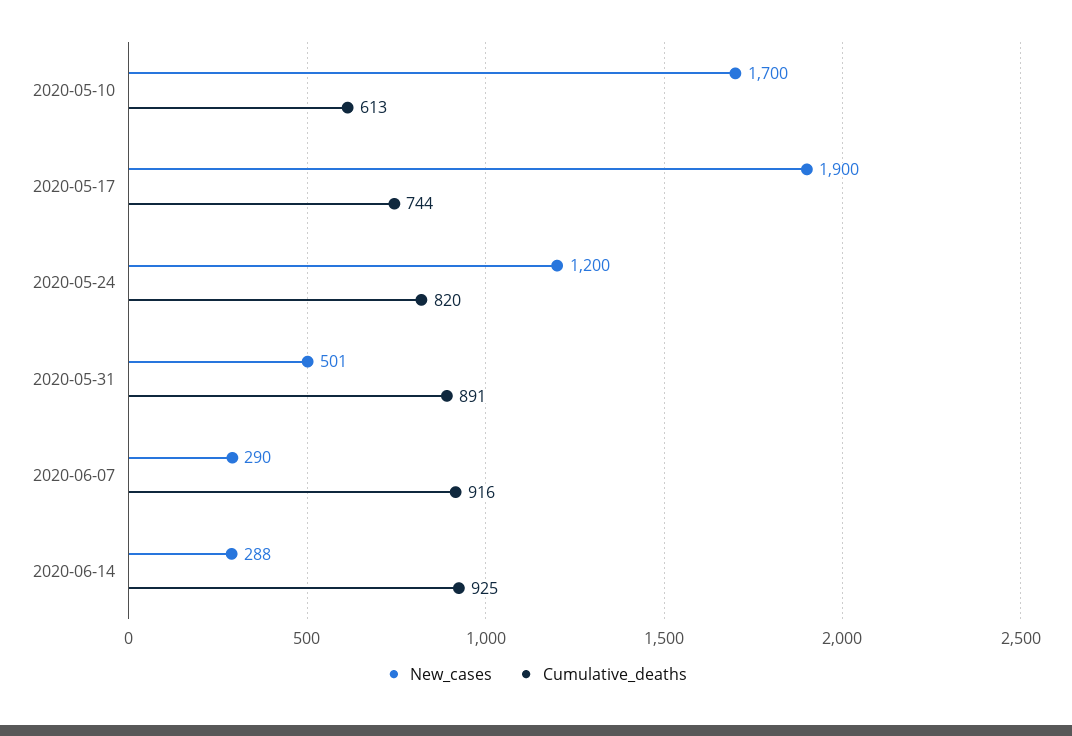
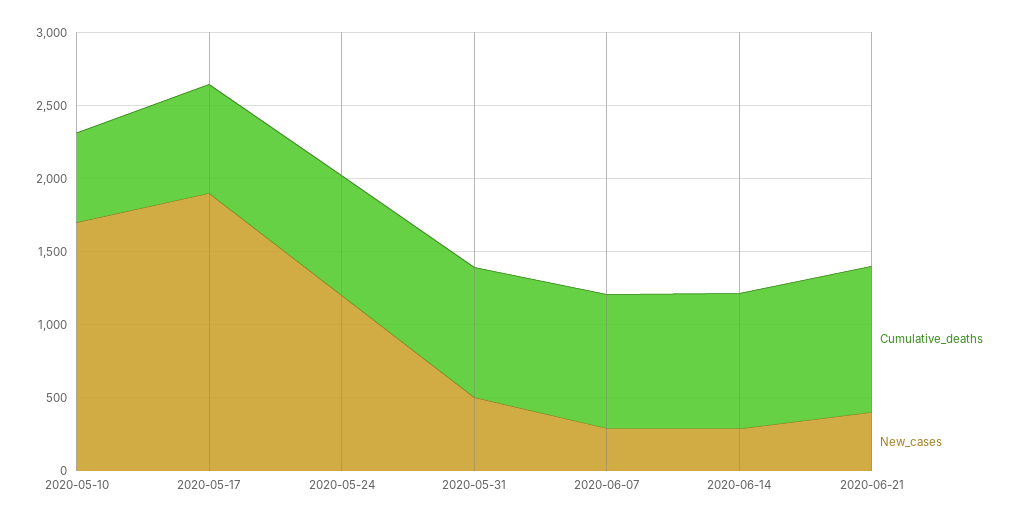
Cumulative_deaths, 2020-06-21: none -> 1000
New_cases, 2020-06-21: none -> 400

